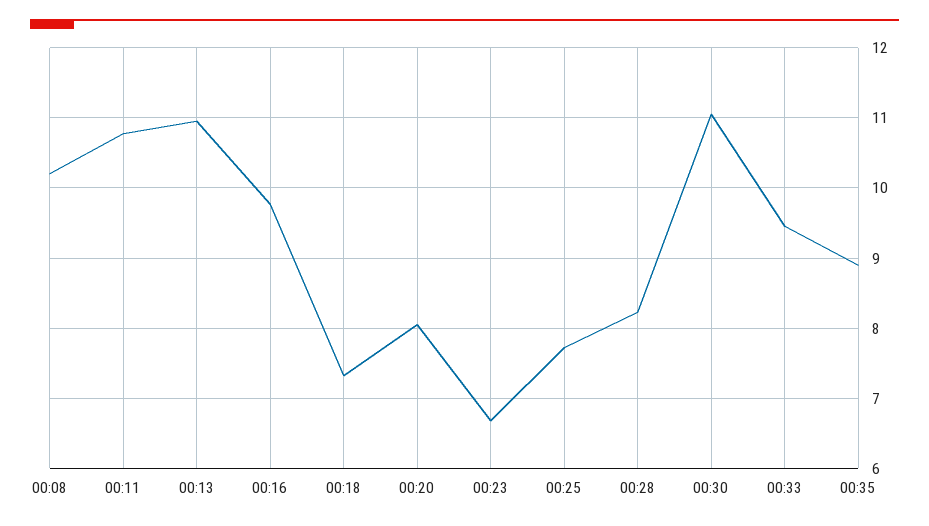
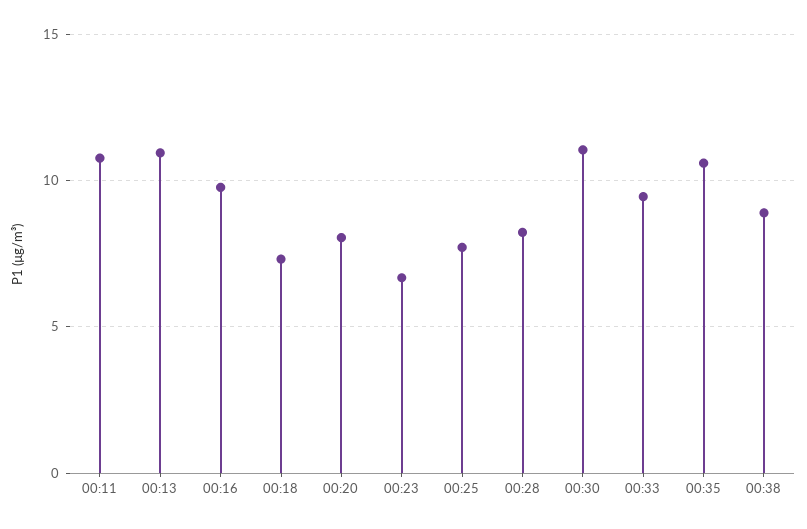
00:08: 10.2 -> none
00:35: 8.9 -> 10.5
00:38: none -> 9

